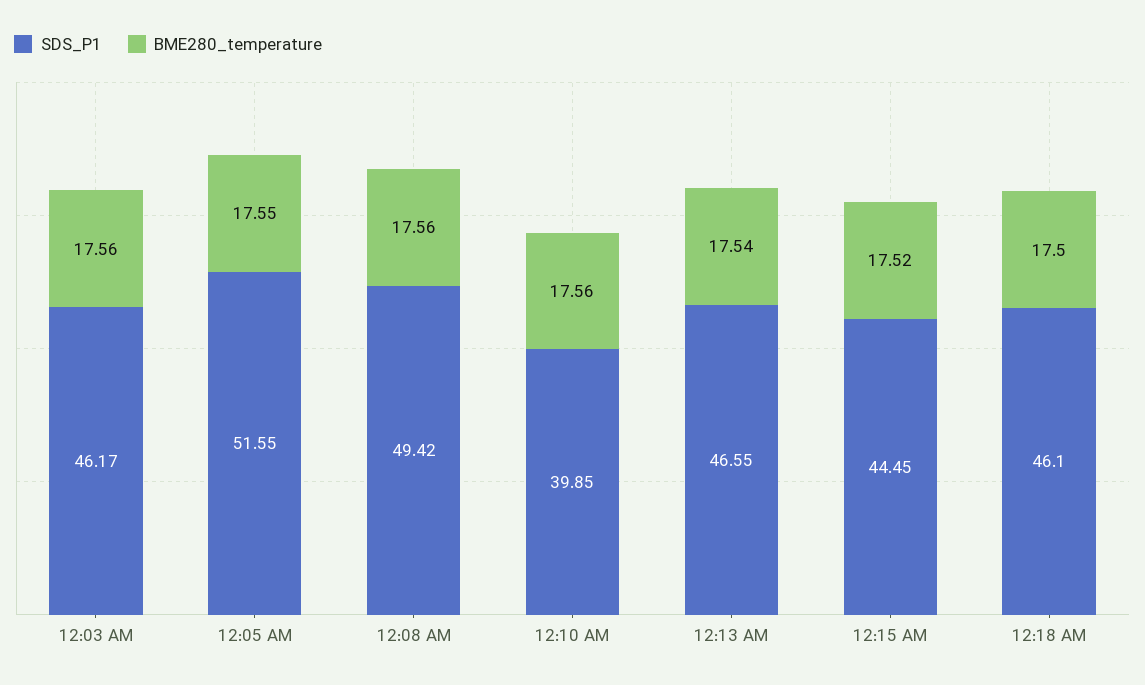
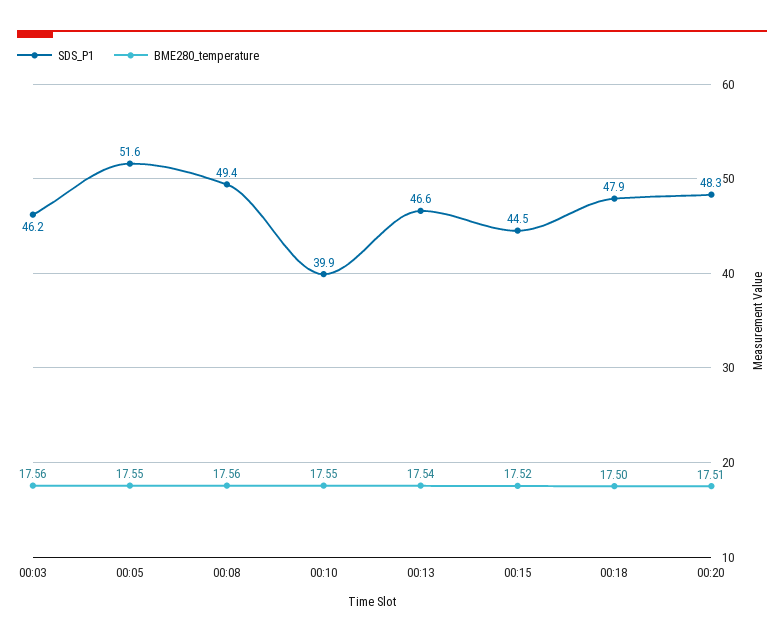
BME280_temperature, 12:10 AM: 17.56 -> 17.55
SDS_P1, 12:18 AM: 46.1 -> 47.9
SDS_P1, 00:20: none -> 48.3
BME280_temperature, 00:20: none -> 17.51

